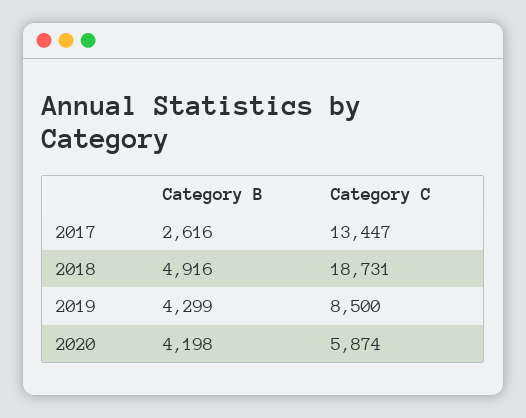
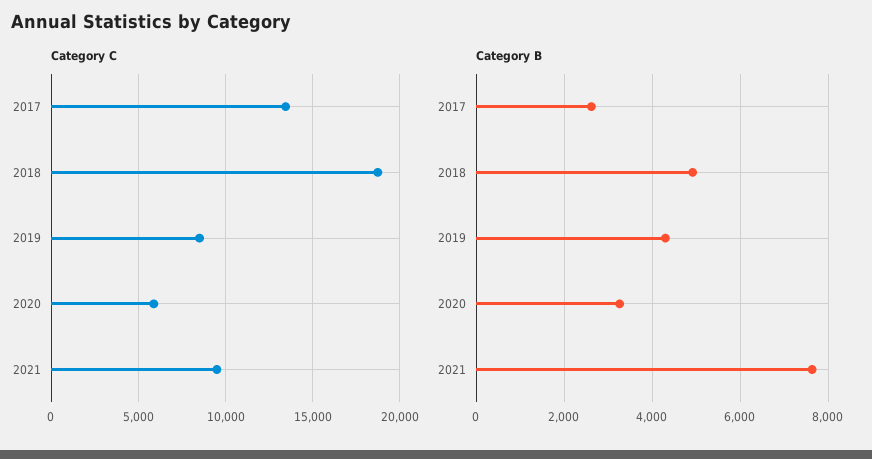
Category B, 2020: 4198 -> 3200
Category C, 2021: none -> 9500
Category B, 2021: none -> 7600

